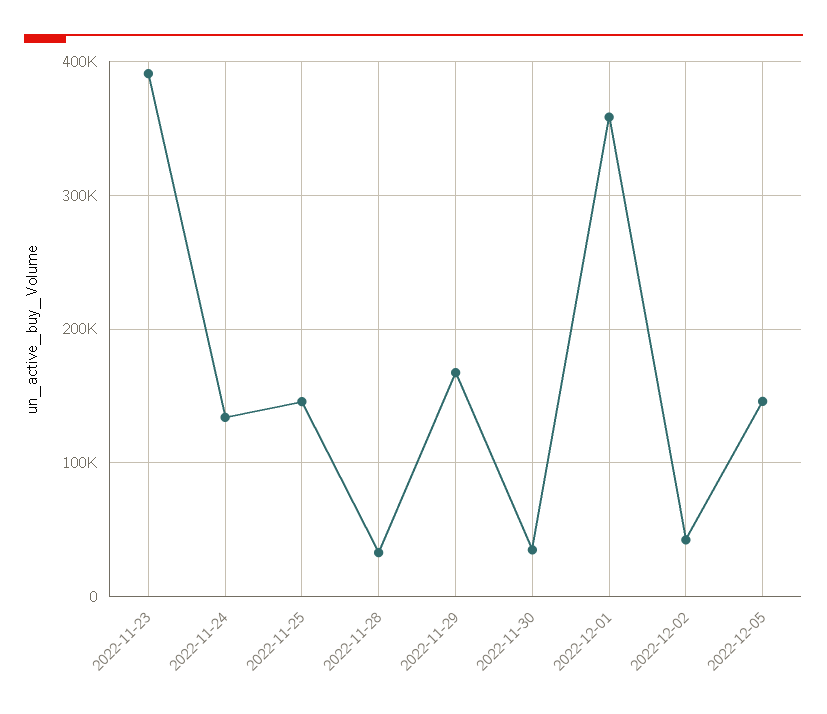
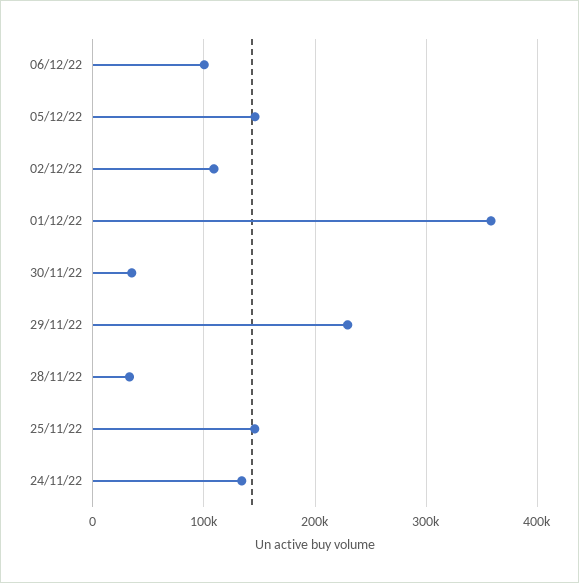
2022-11-23: 390000 -> none
2022-11-29: 170000 -> 230000
2022-12-02: 40000 -> 110000
06/12/22: none -> 100000

